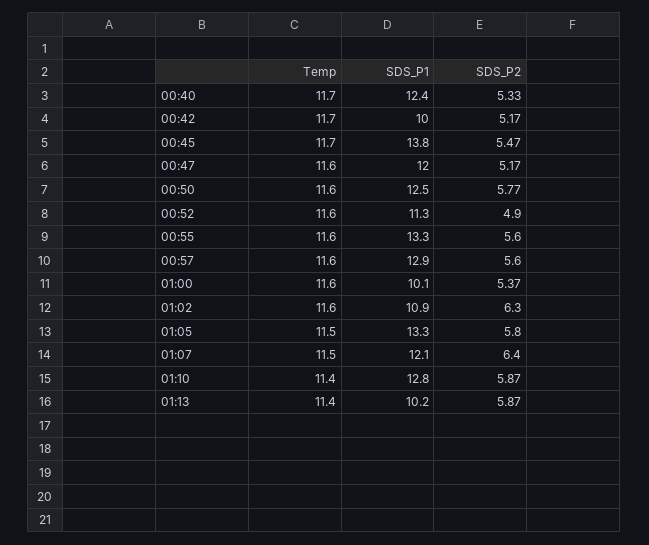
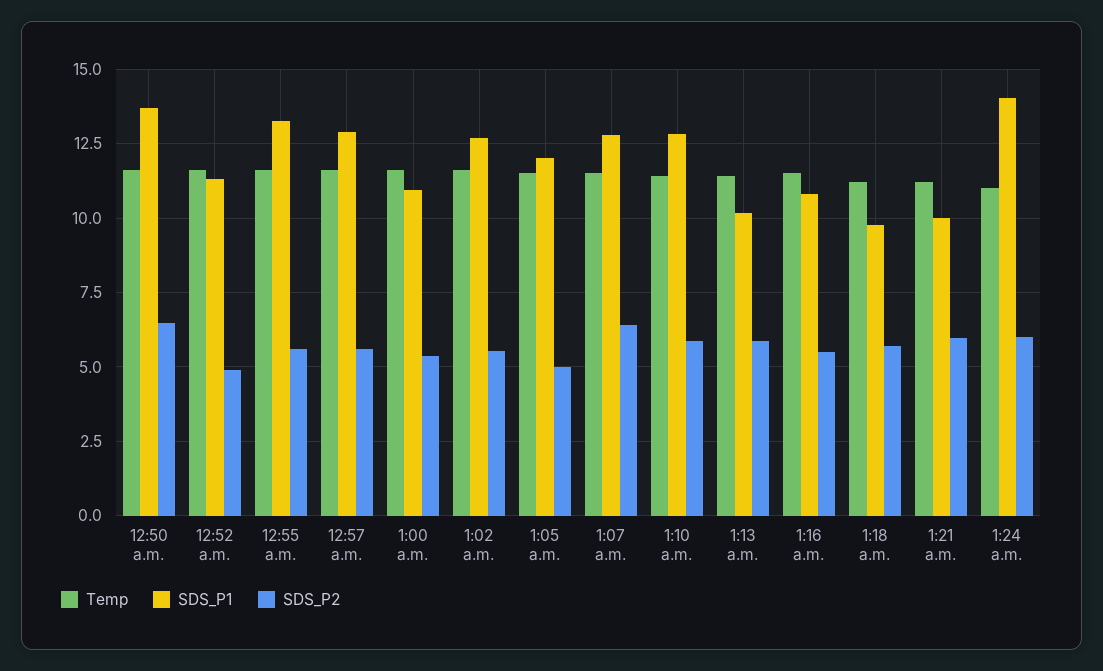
Temp, 00:40: 11.7 -> none
SDS_P1, 00:40: 12.4 -> none
SDS_P2, 00:40: 5.33 -> none
Temp, 00:42: 11.7 -> none
SDS_P1, 00:42: 10 -> none
SDS_P2, 00:42: 5.17 -> none
Temp, 00:45: 11.7 -> none
SDS_P1, 00:45: 13.8 -> none
SDS_P2, 00:45: 5.47 -> none
Temp, 00:47: 11.6 -> none
SDS_P1, 00:47: 12 -> none
SDS_P2, 00:47: 5.17 -> none
SDS_P1, 00:50: 12.5 -> 13.75
SDS_P2, 00:50: 5.77 -> 6.5
SDS_P1, 01:00: 10.1 -> 11
SDS_P1, 01:02: 10.9 -> 12.75
SDS_P2, 01:02: 6.3 -> 5.5
SDS_P1, 01:05: 13.3 -> 12
SDS_P2, 01:05: 5.8 -> 5
SDS_P1, 01:07: 12.1 -> 12.75
Temp, 1:16 a.m.: none -> 11.5
SDS_P1, 1:16 a.m.: none -> 10.75
SDS_P2, 1:16 a.m.: none -> 5.5
Temp, 1:18 a.m.: none -> 11.25
SDS_P1, 1:18 a.m.: none -> 9.75
SDS_P2, 1:18 a.m.: none -> 5.75
Temp, 1:21 a.m.: none -> 11.25
SDS_P1, 1:21 a.m.: none -> 10
SDS_P2, 1:21 a.m.: none -> 6
Temp, 1:24 a.m.: none -> 11
SDS_P1, 1:24 a.m.: none -> 14
SDS_P2, 1:24 a.m.: none -> 6

